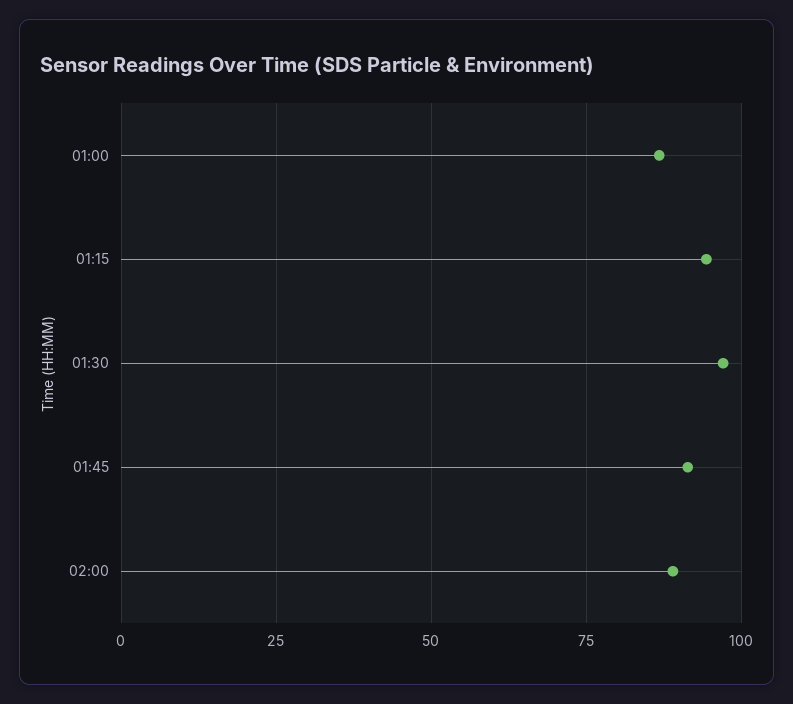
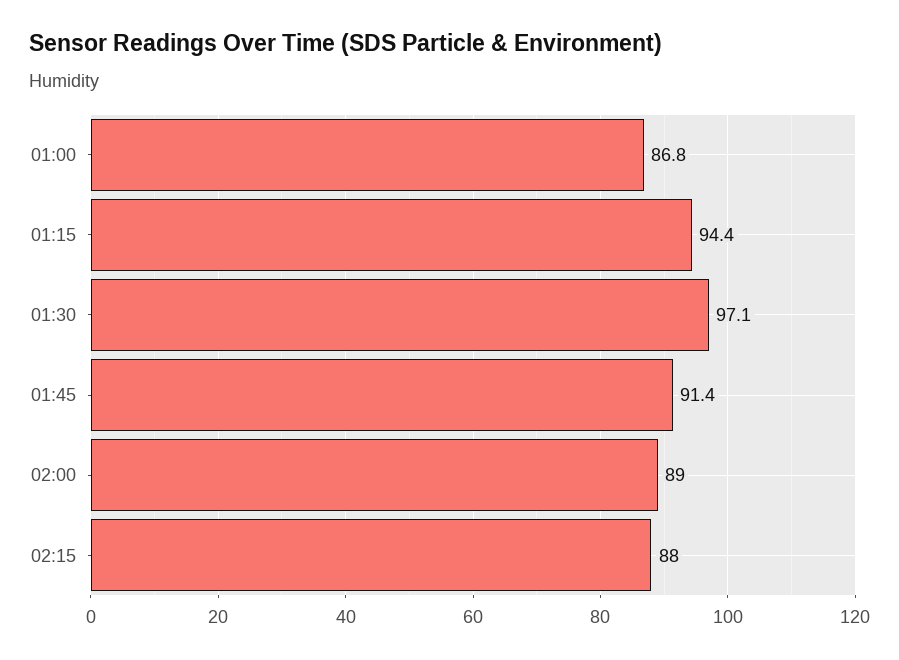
02:15: none -> 88

